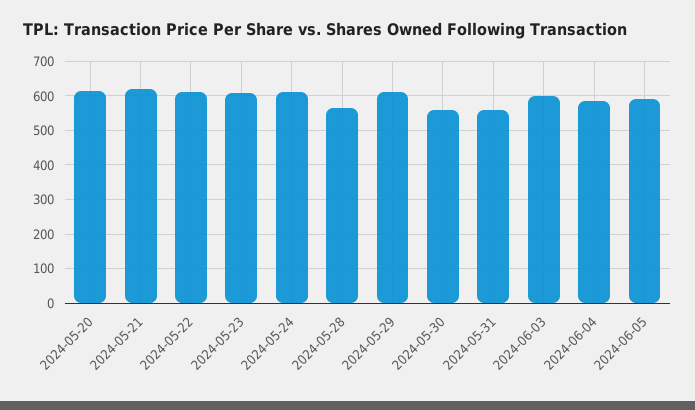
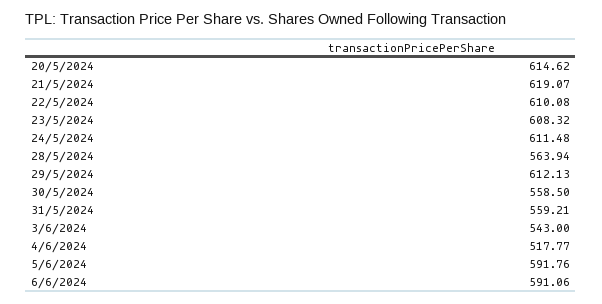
2024-06-03: 600 -> 543
2024-06-04: 580 -> 517.77
6/6/2024: none -> 591.06

